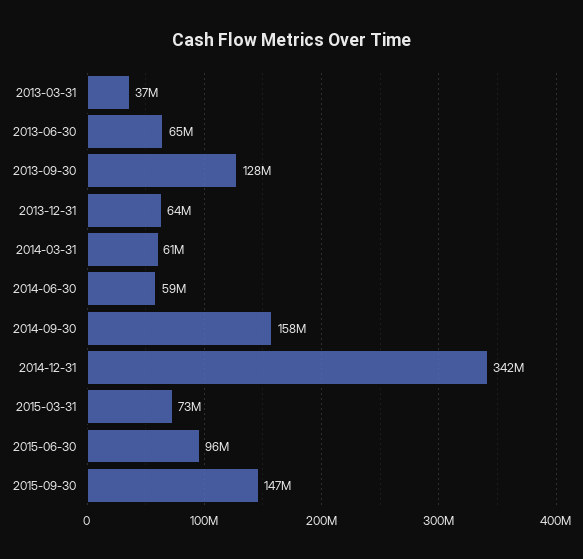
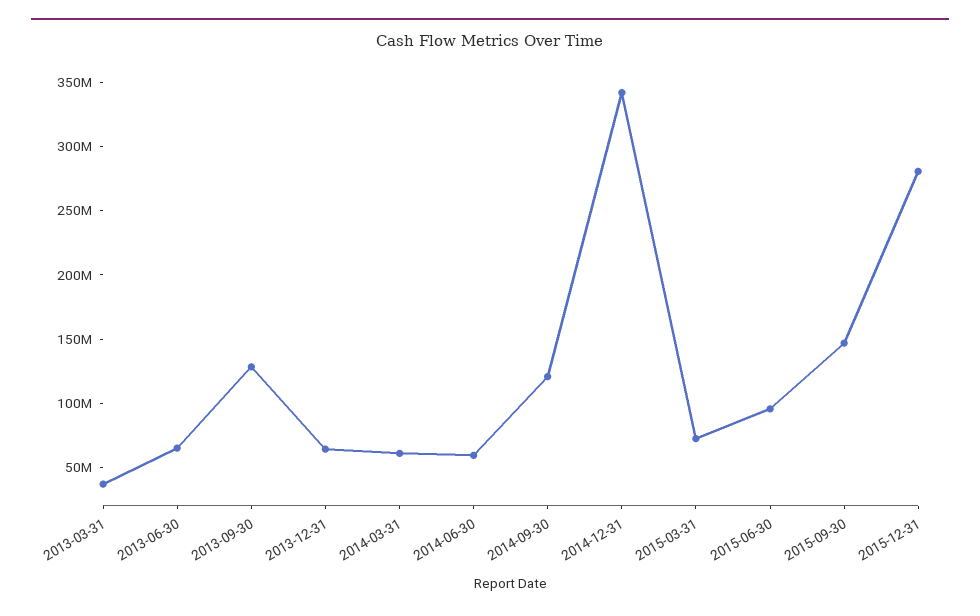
2014-09-30: 158000000 -> 120000000
2015-12-31: none -> 280000000

